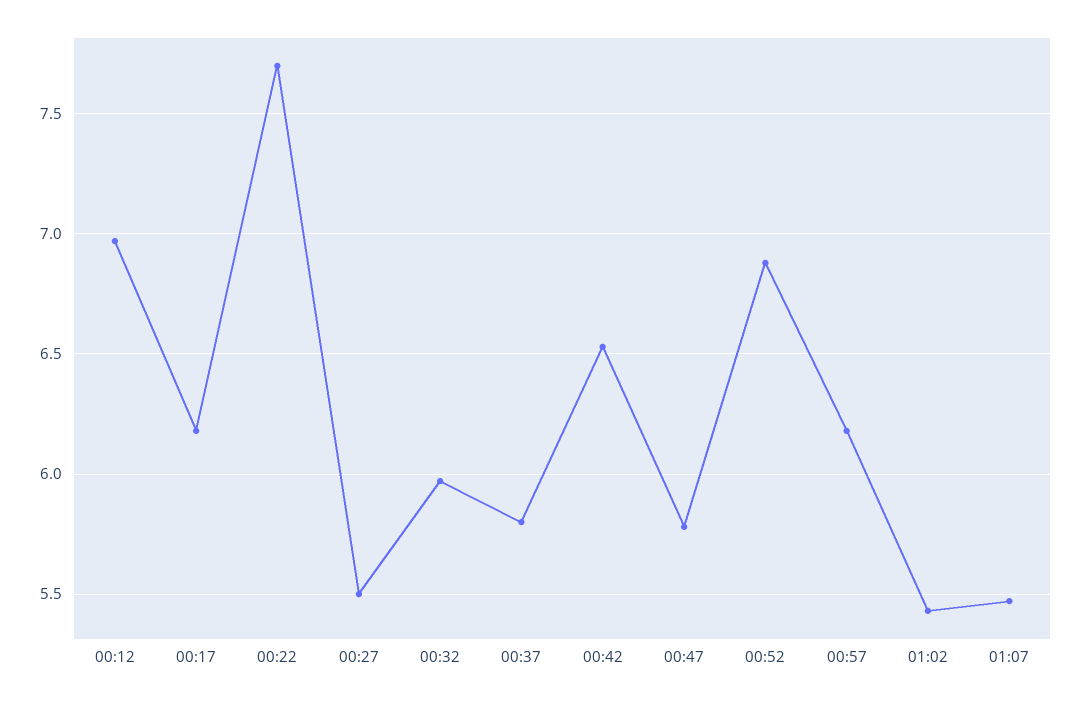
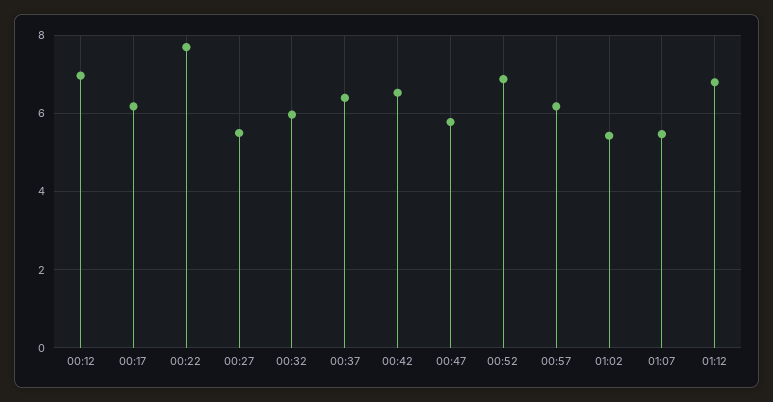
00:37: 5.8 -> 6.4
01:12: none -> 6.8

